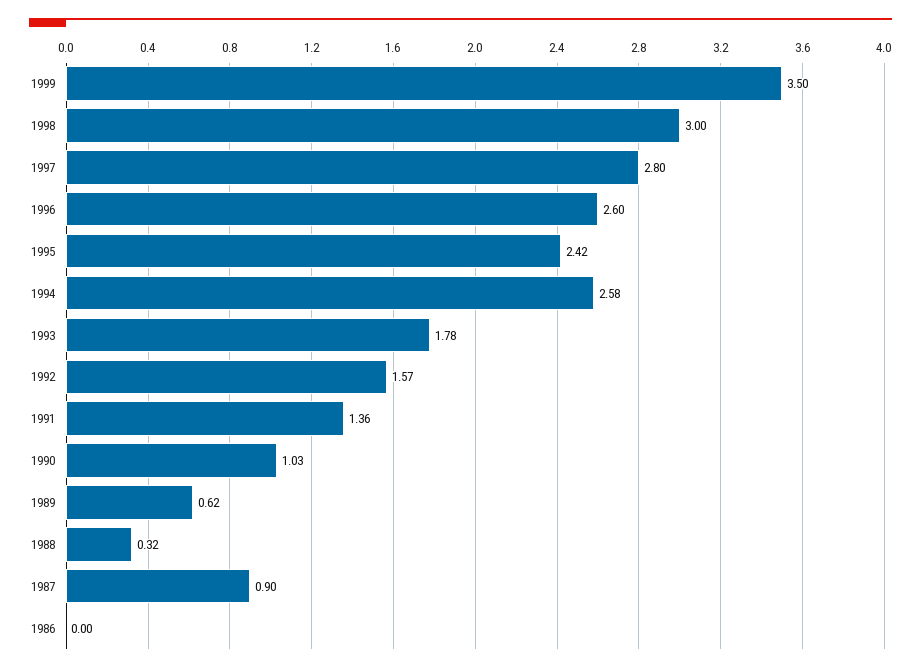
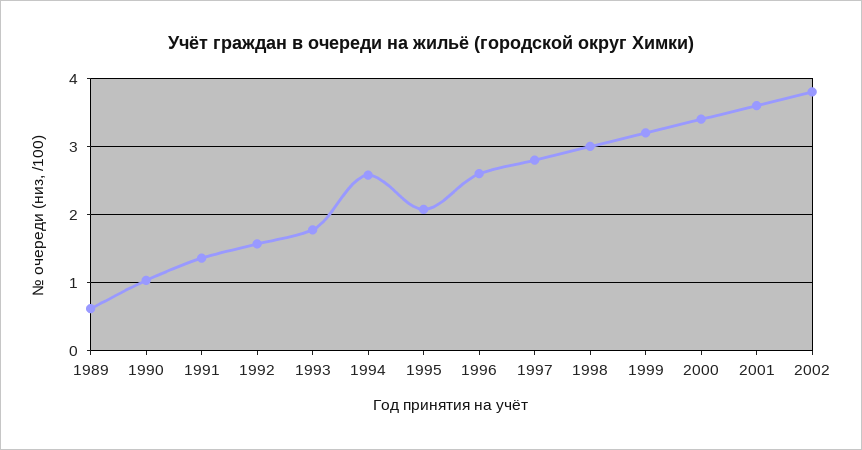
1999: 3.5 -> 3.2
1995: 2.42 -> 2.1
1988: 0.32 -> none
1987: 0.9 -> none
1986: 0 -> none
2000: none -> 3.4
2001: none -> 3.6
2002: none -> 3.8

